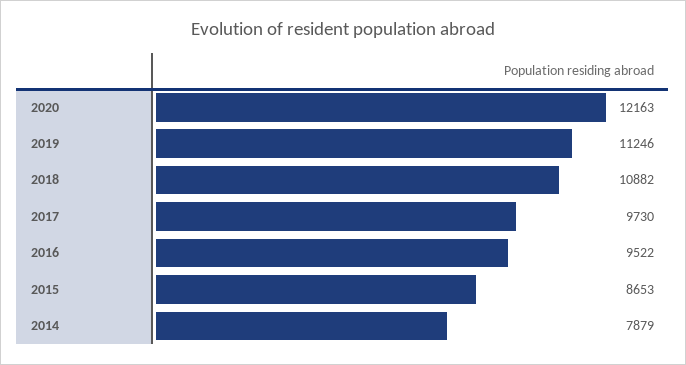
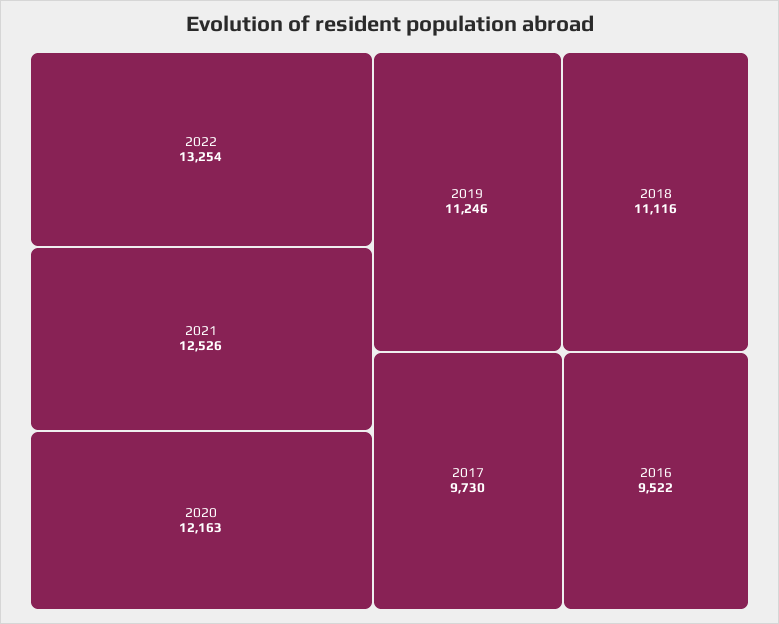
2018: 10882 -> 11116
2015: 8653 -> none
2014: 7879 -> none
2022: none -> 13254
2021: none -> 12526

